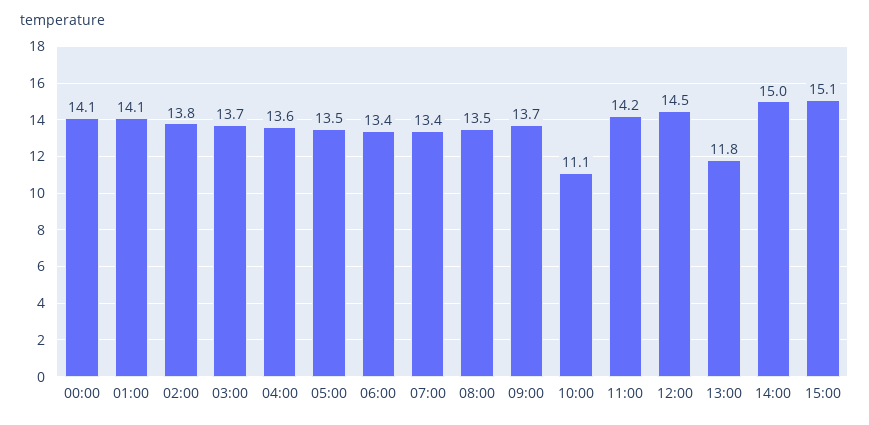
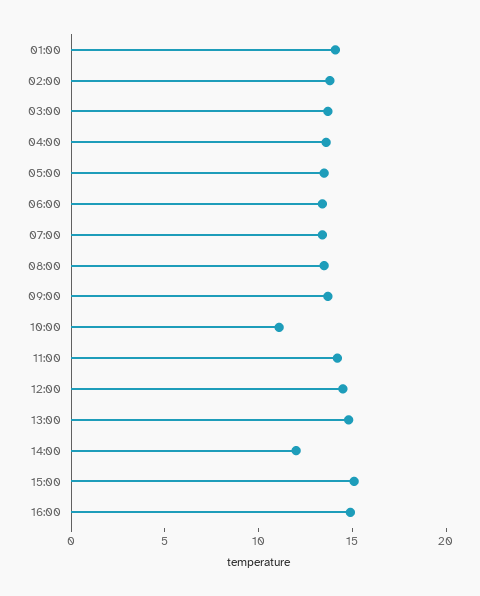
00:00: 14.1 -> none
13:00: 11.8 -> 15
14:00: 15 -> 12
16:00: none -> 15

